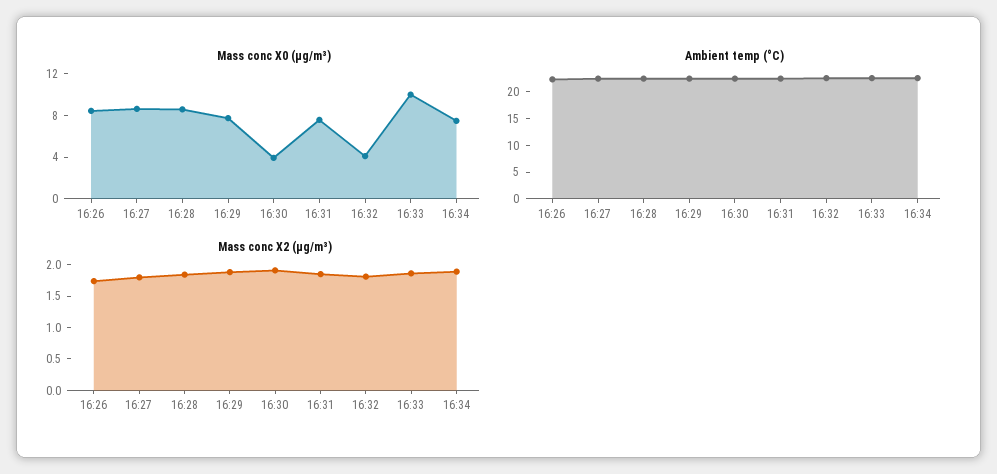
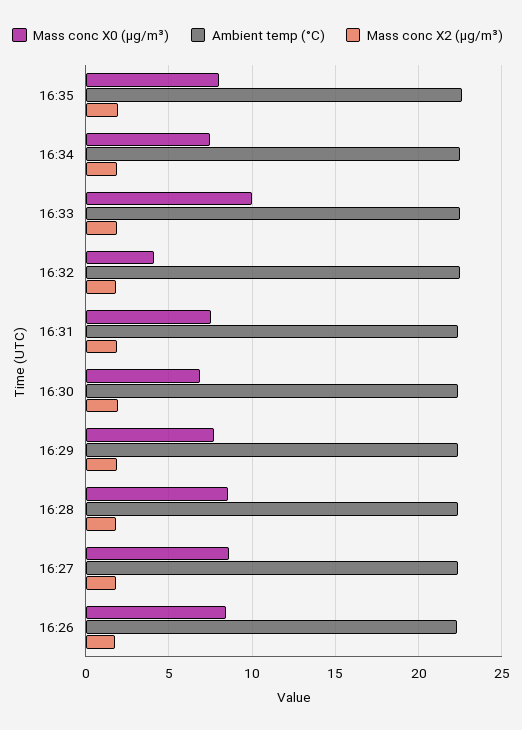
Mass conc X0 (μg/m³), 16:30: 4 -> 7
Mass conc X0 (μg/m³), 16:35: none -> 8
Ambient temp (°C), 16:35: none -> 22.5
Mass conc X2 (μg/m³), 16:35: none -> 2

